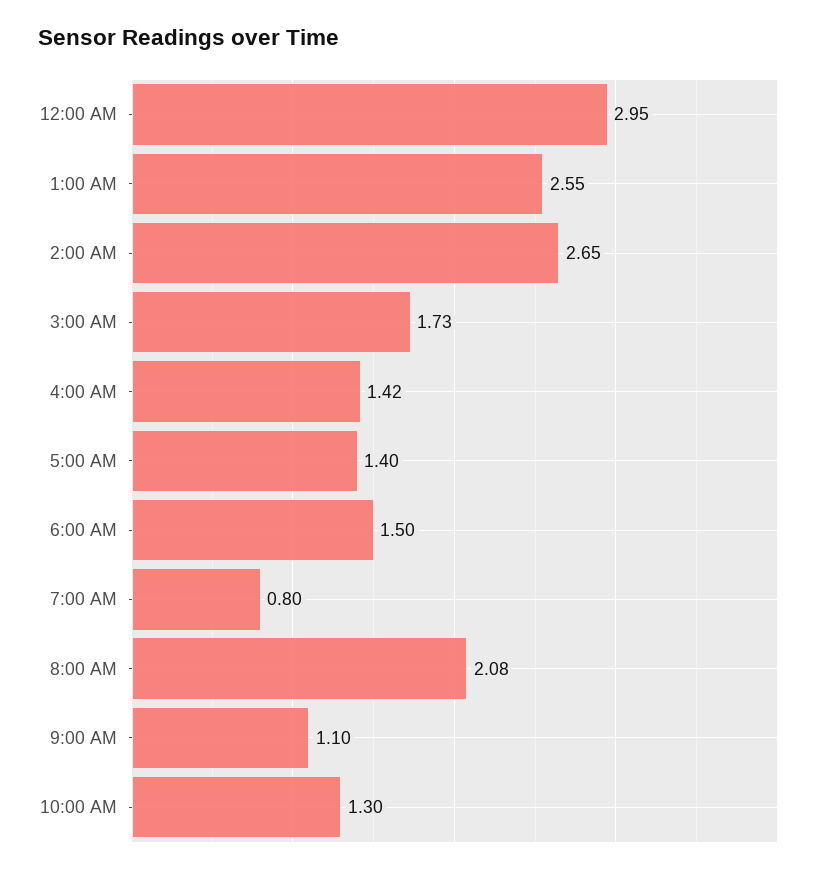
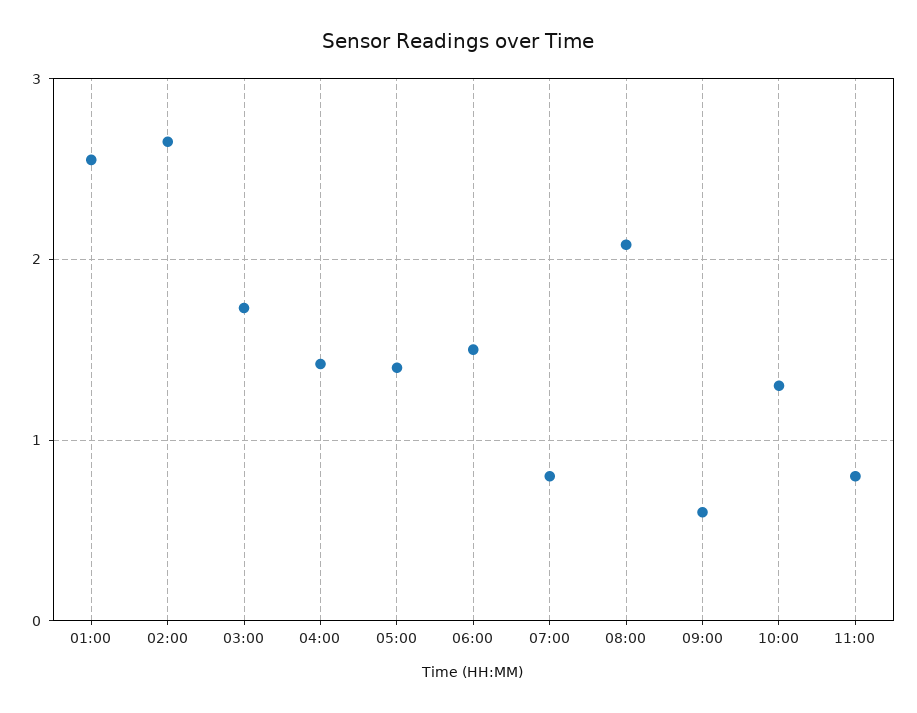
12:00 AM: 2.95 -> none
9:00 AM: 1.1 -> 0.6
11:00: none -> 0.8

